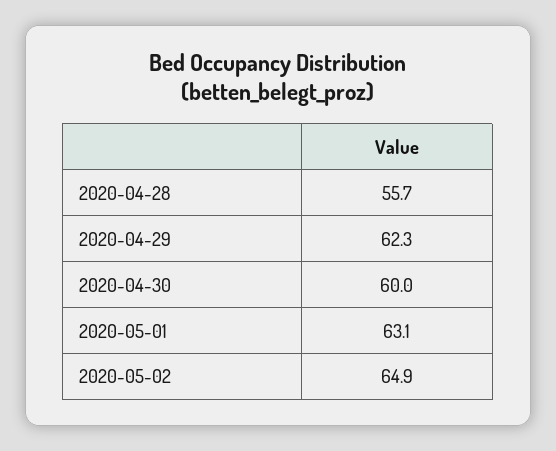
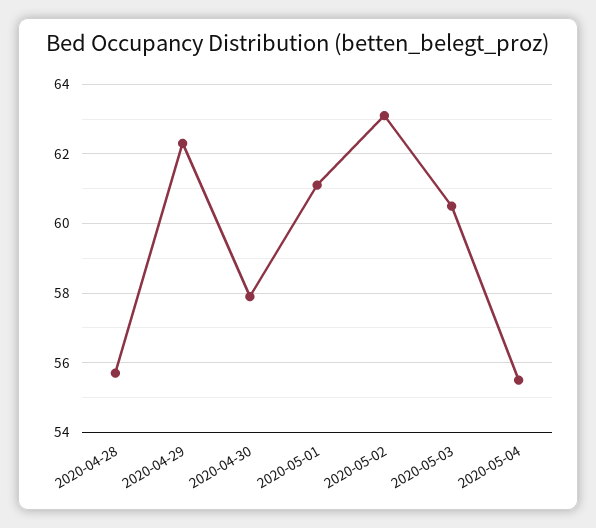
2020-04-30: 60 -> 58
2020-05-01: 63.1 -> 61
2020-05-02: 64.9 -> 63
2020-05-03: none -> 60.5
2020-05-04: none -> 55.5

